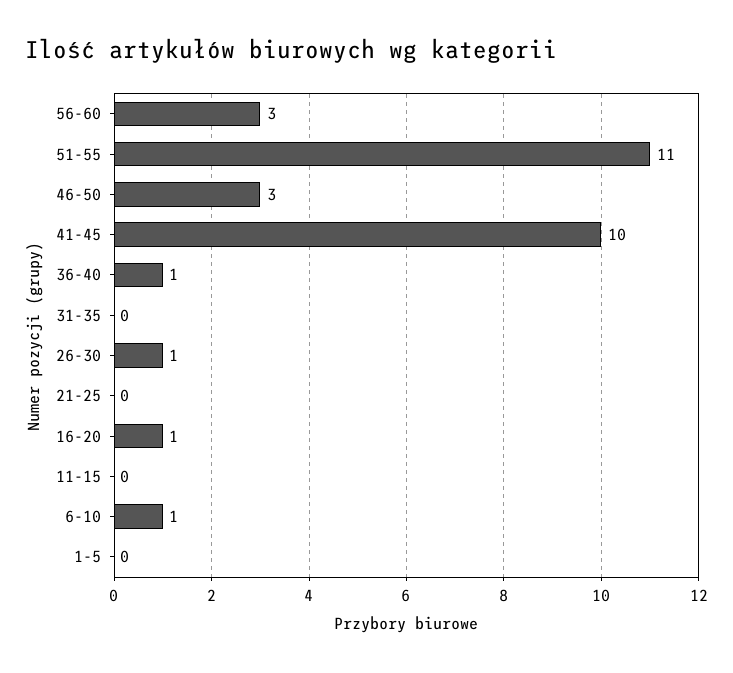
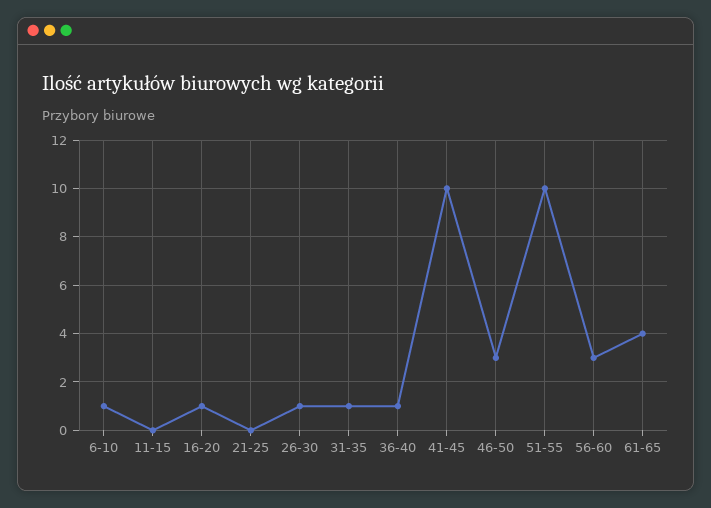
51-55: 11 -> 10
31-35: 0 -> 1
1-5: 0 -> none
61-65: none -> 4

